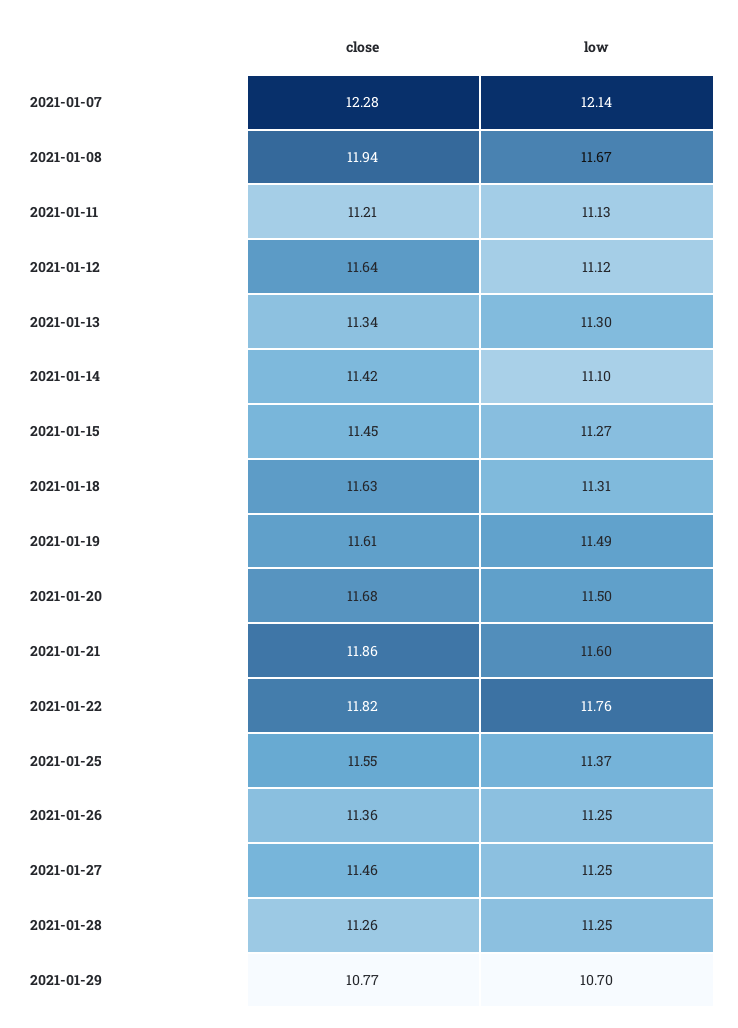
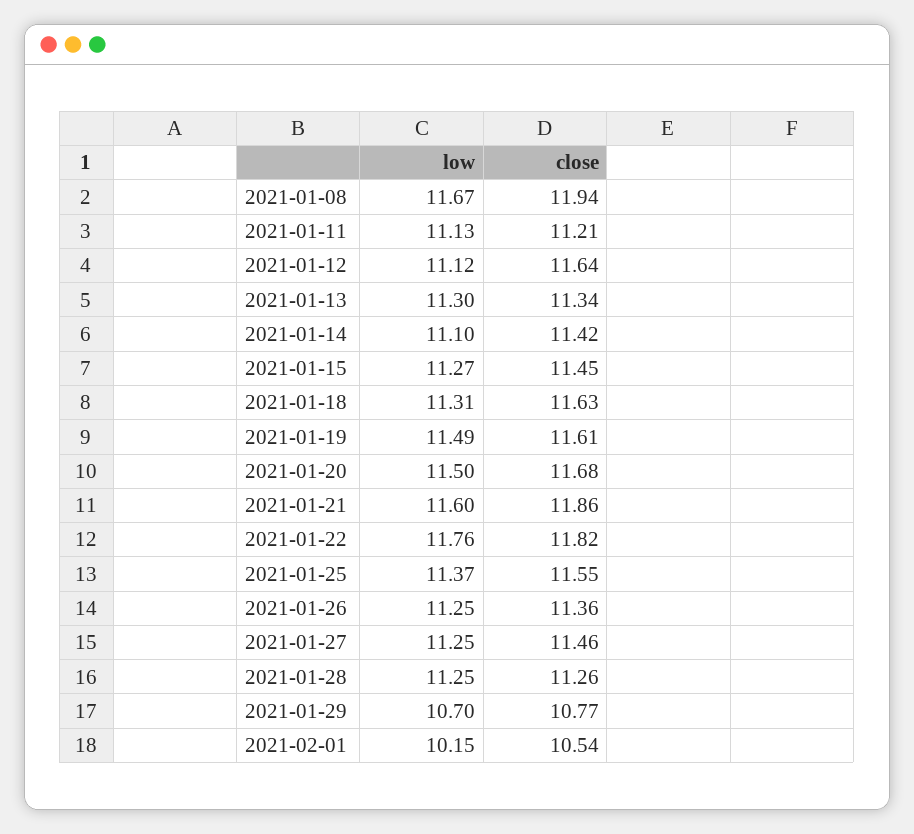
close, 2021-01-07: 12.28 -> none
low, 2021-01-07: 12.14 -> none
low, 2021-02-01: none -> 10.15
close, 2021-02-01: none -> 10.54

